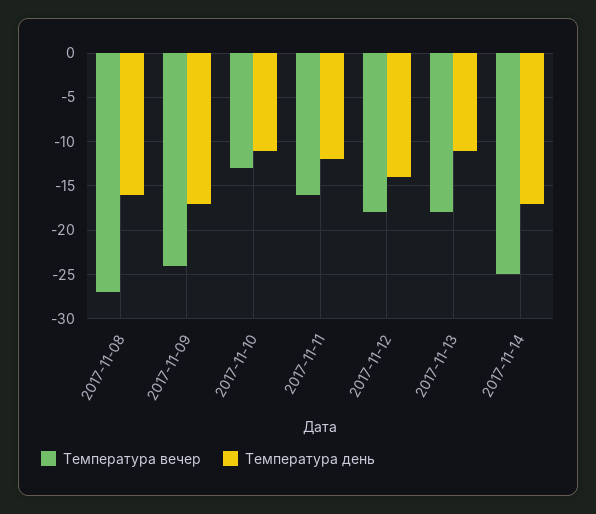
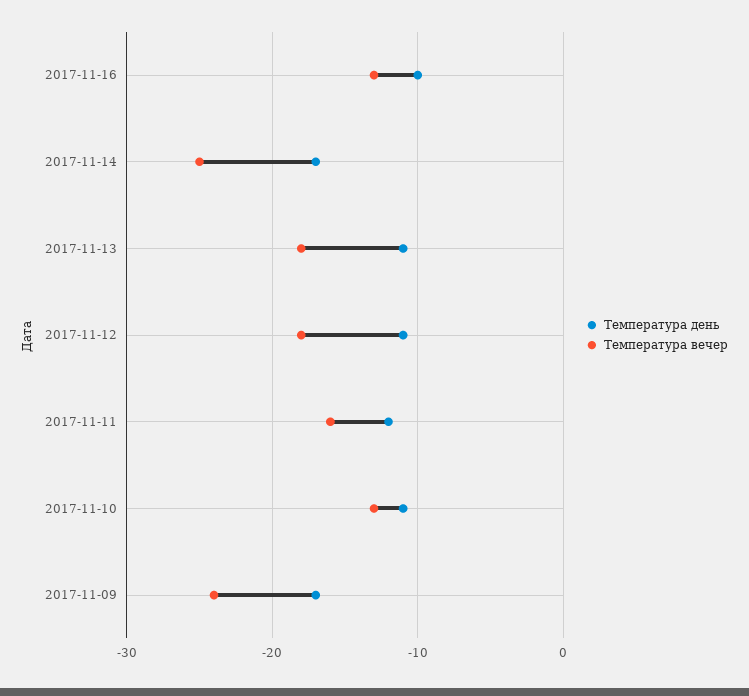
Температура вечер, 2017-11-08: -27 -> none
Температура день, 2017-11-08: -16 -> none
Температура день, 2017-11-12: -14 -> -11
Температура день, 2017-11-16: none -> -10
Температура вечер, 2017-11-16: none -> -13

